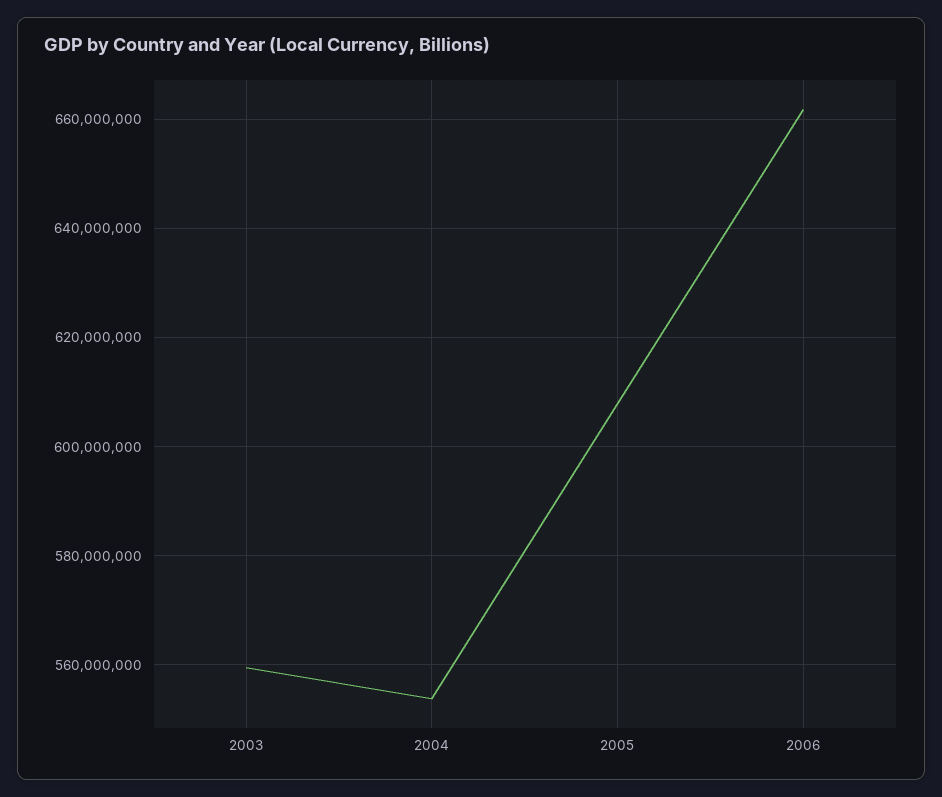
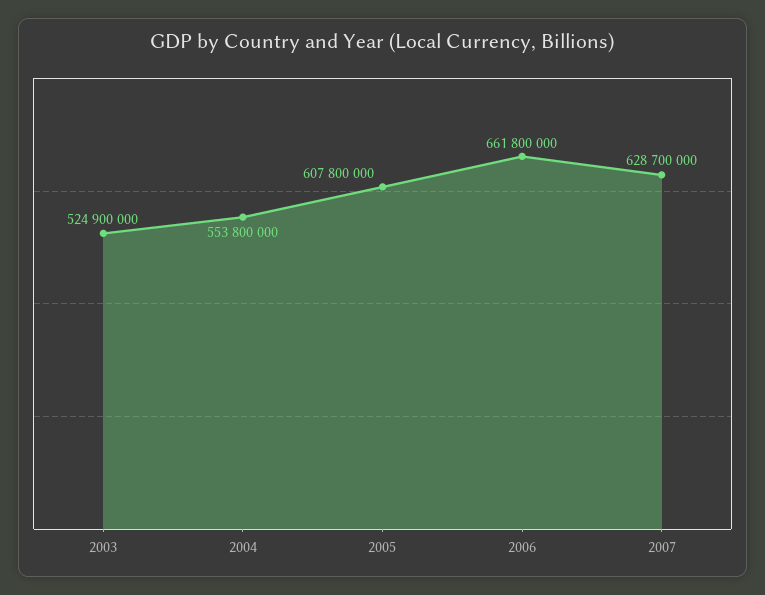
2003: 560000000 -> 524900000
2007: none -> 628700000

